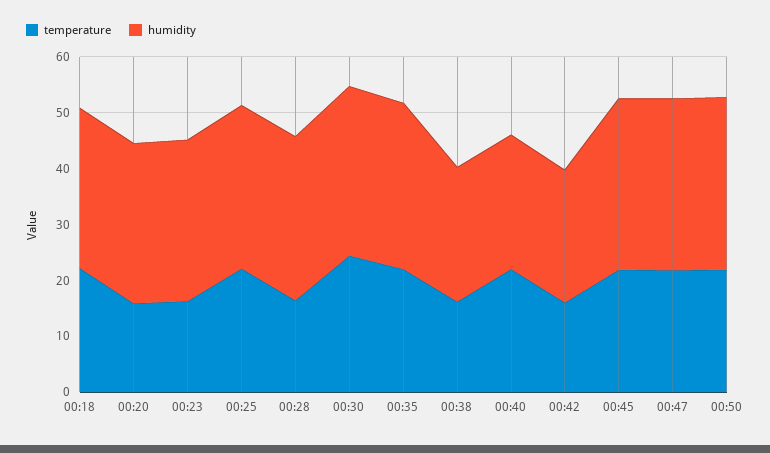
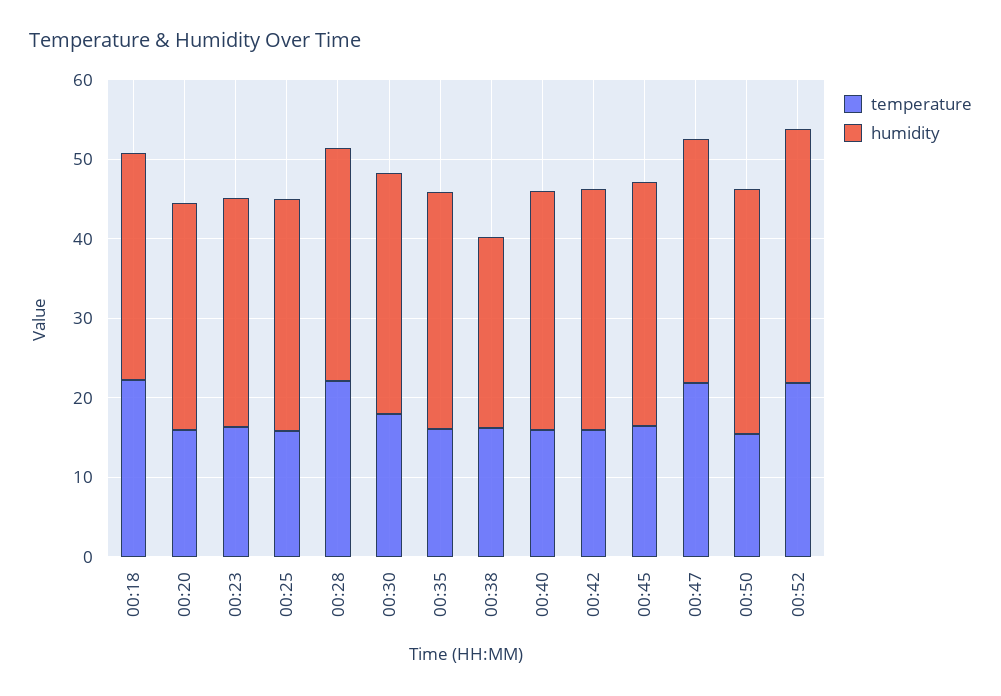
temperature, 00:25: 22 -> 16
temperature, 00:28: 16 -> 22
temperature, 00:30: 24 -> 18
temperature, 00:35: 22 -> 16
temperature, 00:40: 22 -> 16
humidity, 00:40: 24 -> 30
humidity, 00:42: 24 -> 30
temperature, 00:45: 22 -> 16
temperature, 00:50: 22 -> 16
temperature, 00:52: none -> 22
humidity, 00:52: none -> 32

